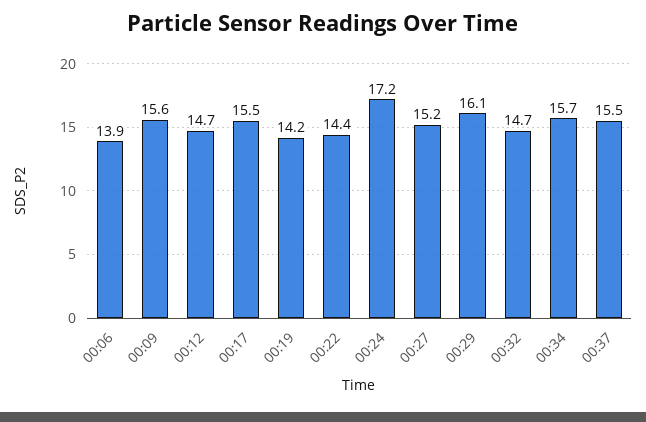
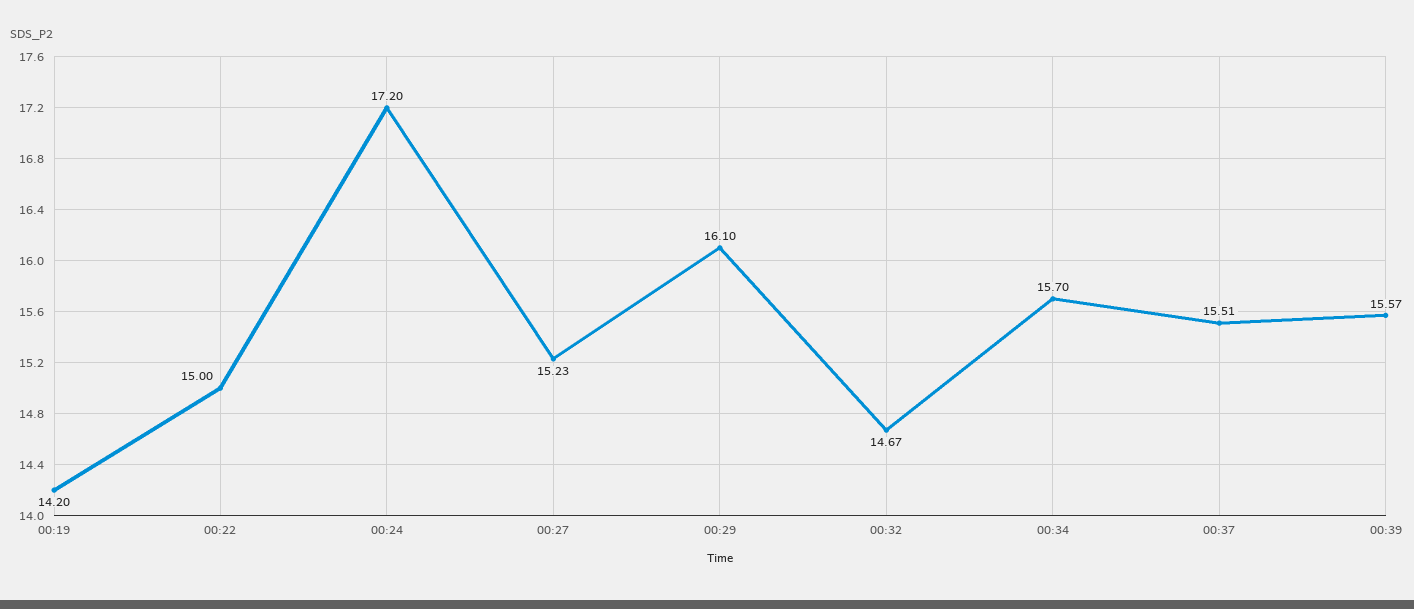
00:06: 13.9 -> none
00:09: 15.6 -> none
00:12: 14.7 -> none
00:17: 15.5 -> none
00:22: 14.4 -> 15
00:39: none -> 15.57

